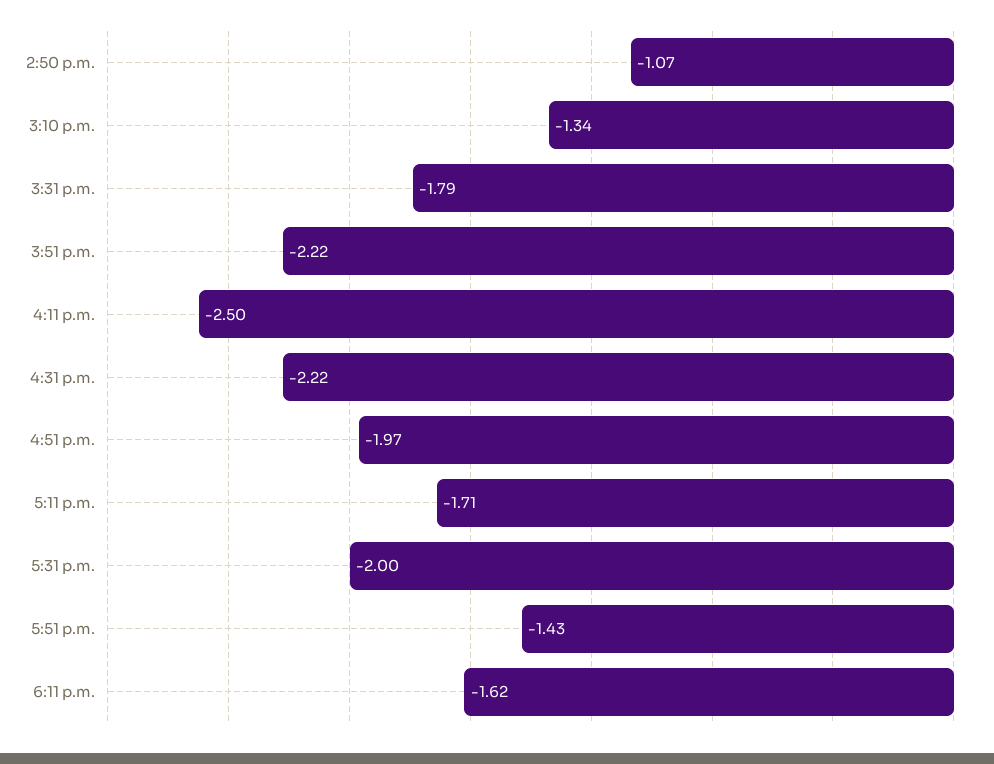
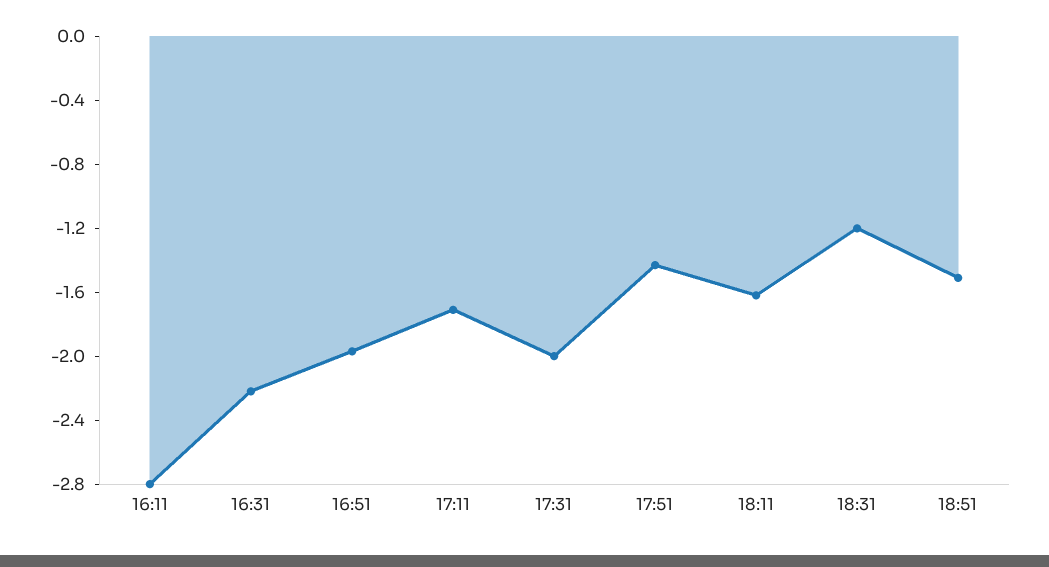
2:50 p.m.: -1.07 -> none
3:10 p.m.: -1.34 -> none
3:31 p.m.: -1.79 -> none
3:51 p.m.: -2.22 -> none
4:11 p.m.: -2.5 -> -2.8
18:31: none -> -1.2
18:51: none -> -1.5

